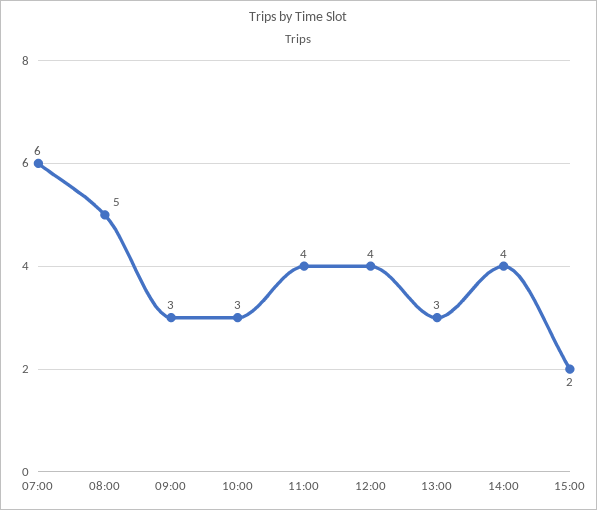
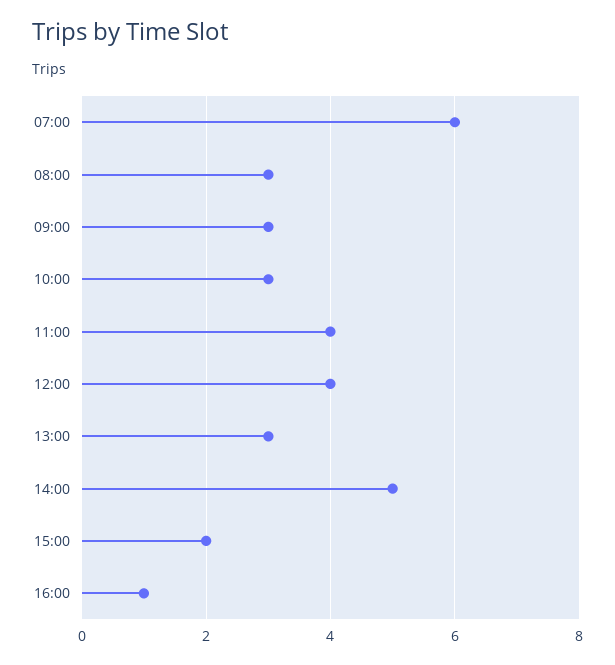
08:00: 5 -> 3
14:00: 4 -> 5
16:00: none -> 1

